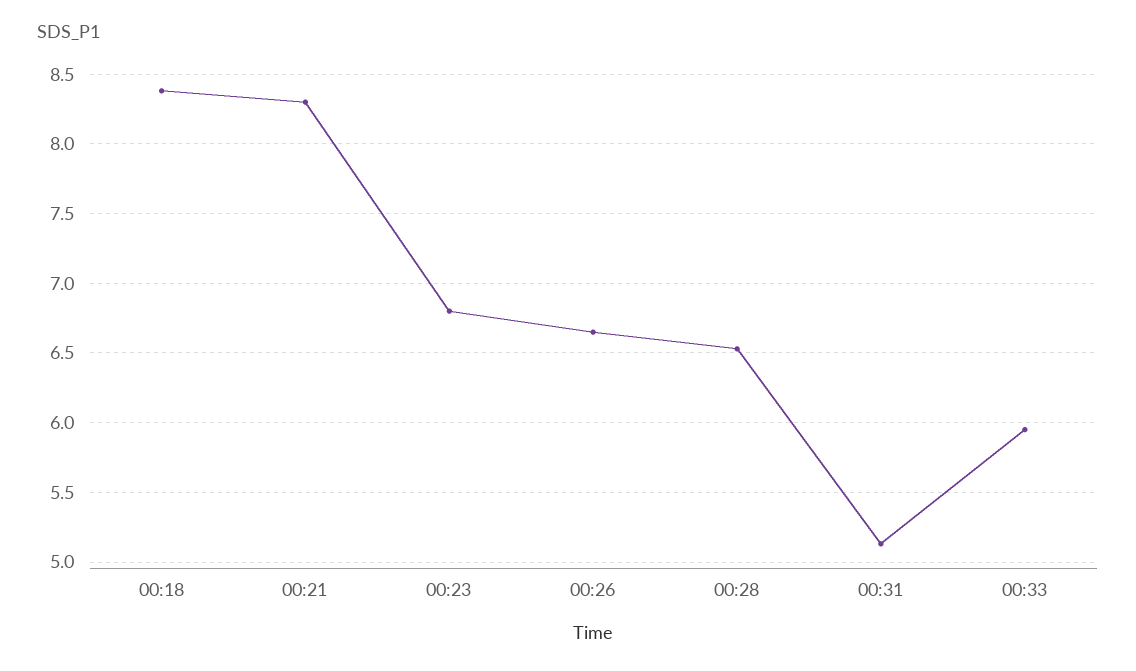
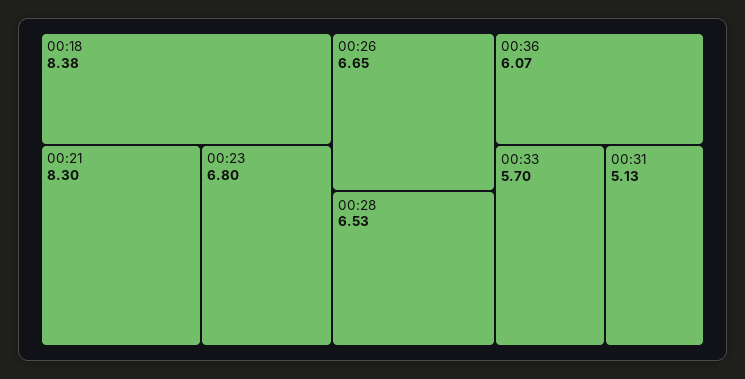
00:33: 5.95 -> 5.7
00:36: none -> 6.07

